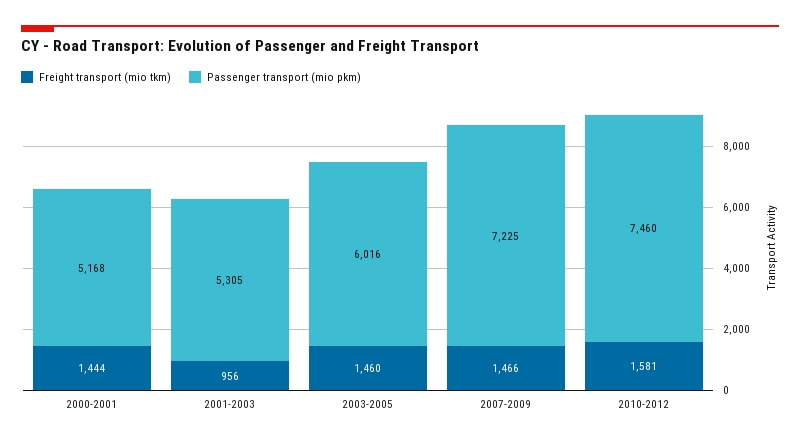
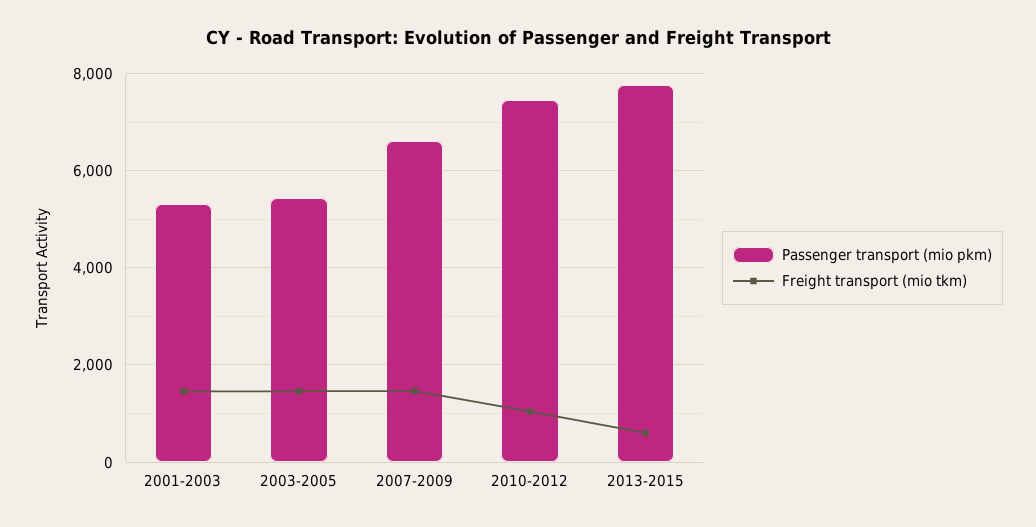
Freight transport (mio tkm), 2000-2001: 1444 -> none
Passenger transport (mio pkm), 2000-2001: 5168 -> none
Freight transport (mio tkm), 2001-2003: 956 -> 1400
Passenger transport (mio pkm), 2003-2005: 6016 -> 5400
Passenger transport (mio pkm), 2007-2009: 7225 -> 6600
Freight transport (mio tkm), 2010-2012: 1581 -> 1000
Passenger transport (mio pkm), 2013-2015: none -> 7800
Freight transport (mio tkm), 2013-2015: none -> 600

